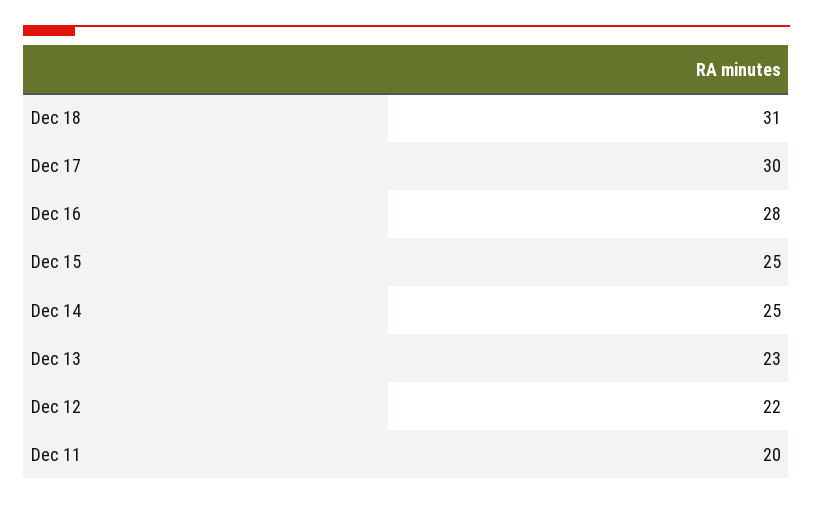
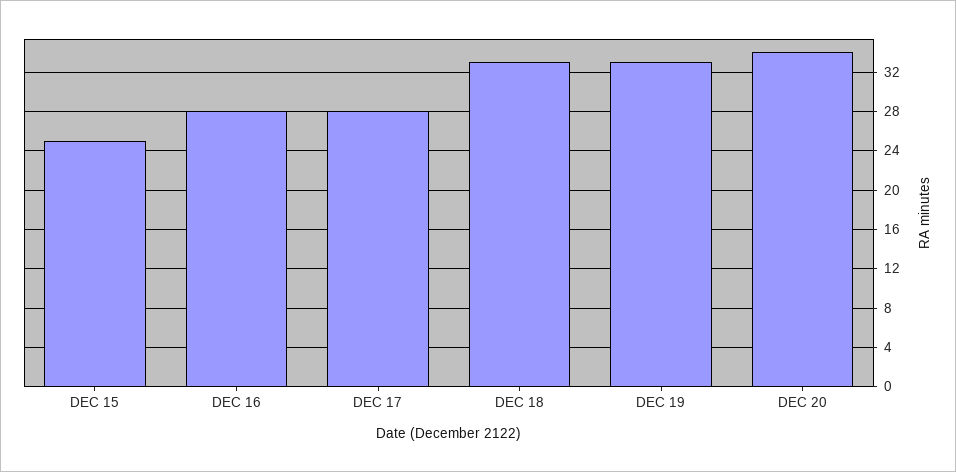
Dec 18: 31 -> 33
Dec 17: 30 -> 28
Dec 14: 25 -> none
Dec 13: 23 -> none
Dec 12: 22 -> none
Dec 11: 20 -> none
DEC 19: none -> 33
DEC 20: none -> 34

